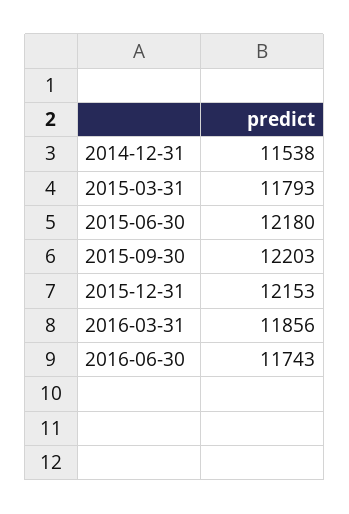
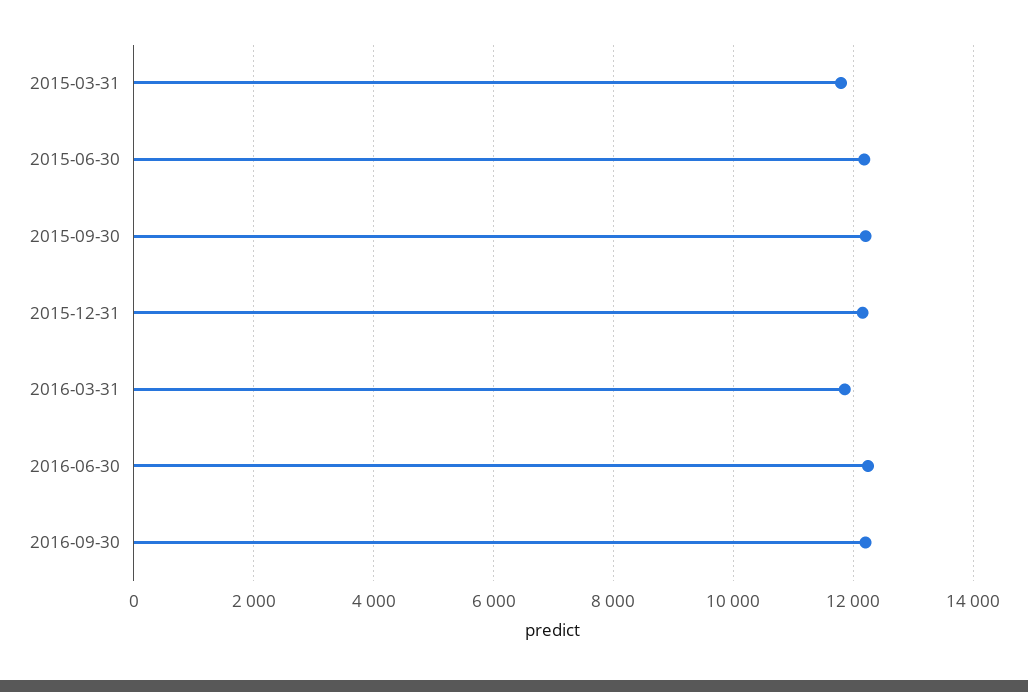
2014-12-31: 11538 -> none
2016-06-30: 11743 -> 12200
2016-09-30: none -> 12200

